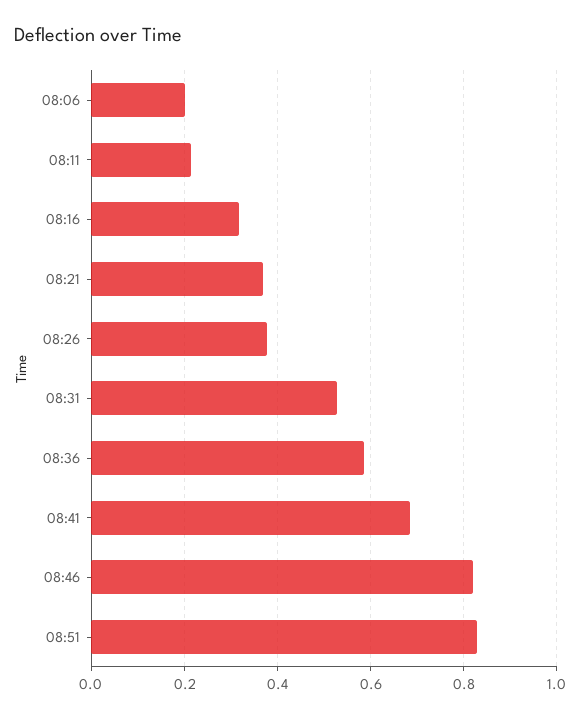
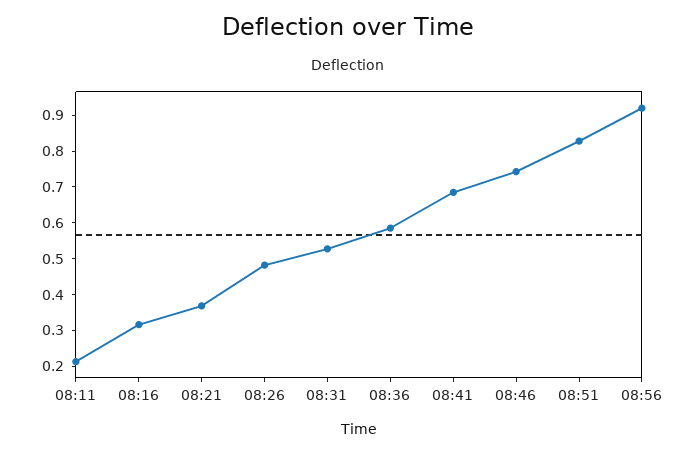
08:06: 0.2 -> none
08:26: 0.38 -> 0.475
08:46: 0.82 -> 0.75
08:56: none -> 0.925

